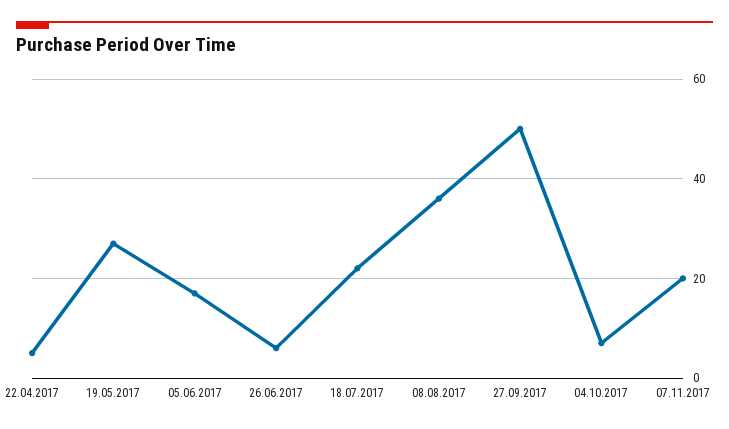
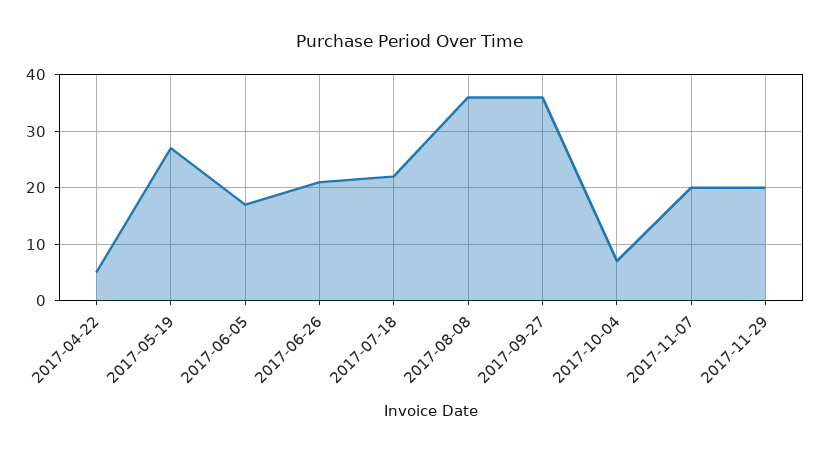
26.06.2017: 5 -> 20
27.09.2017: 50 -> 35
2017-11-29: none -> 20

